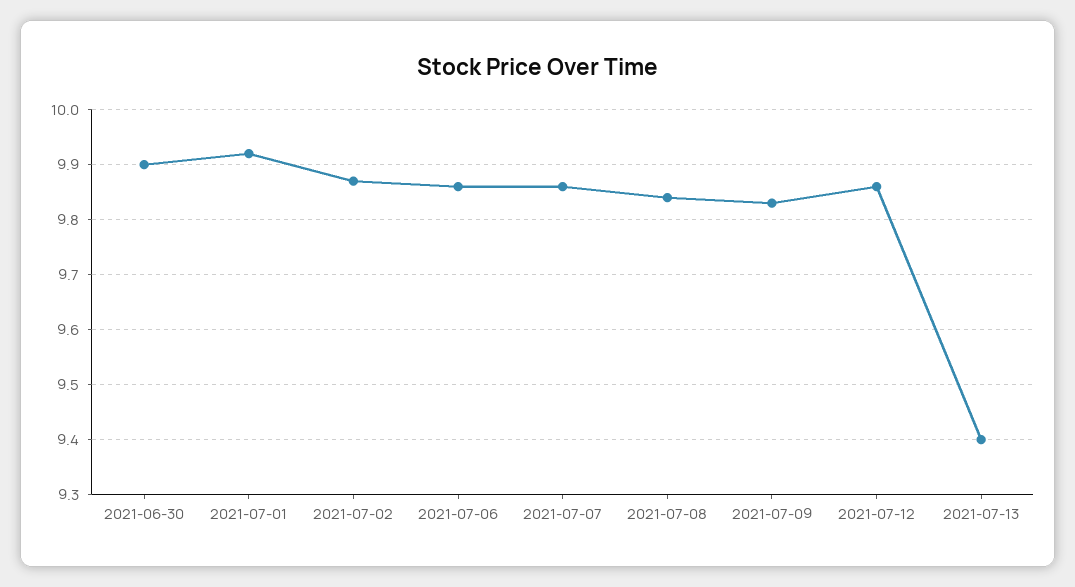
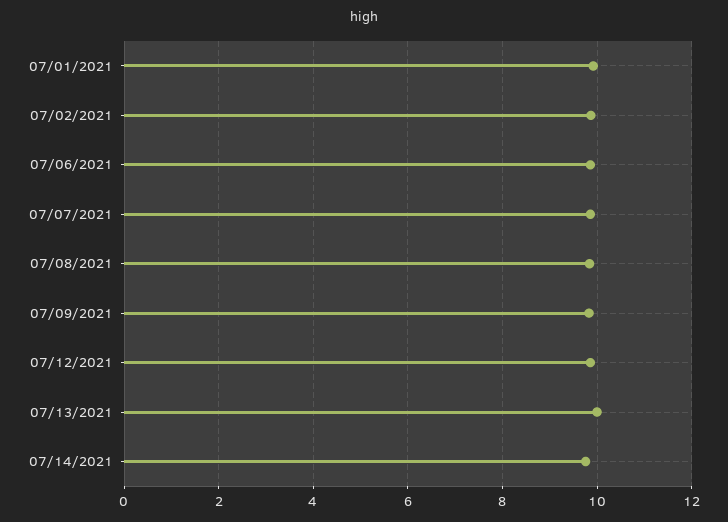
2021-06-30: 9.9 -> none
2021-07-13: 9.4 -> 10
07/14/2021: none -> 9.8

